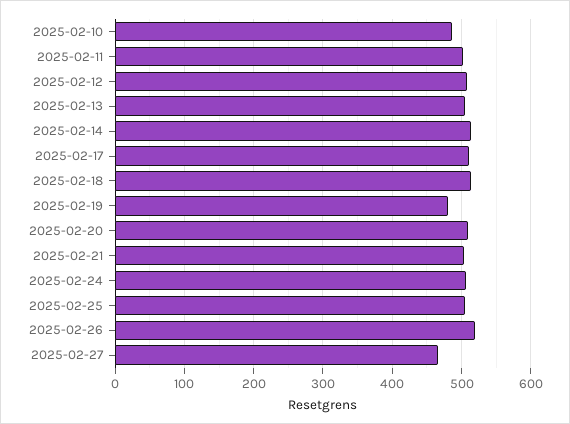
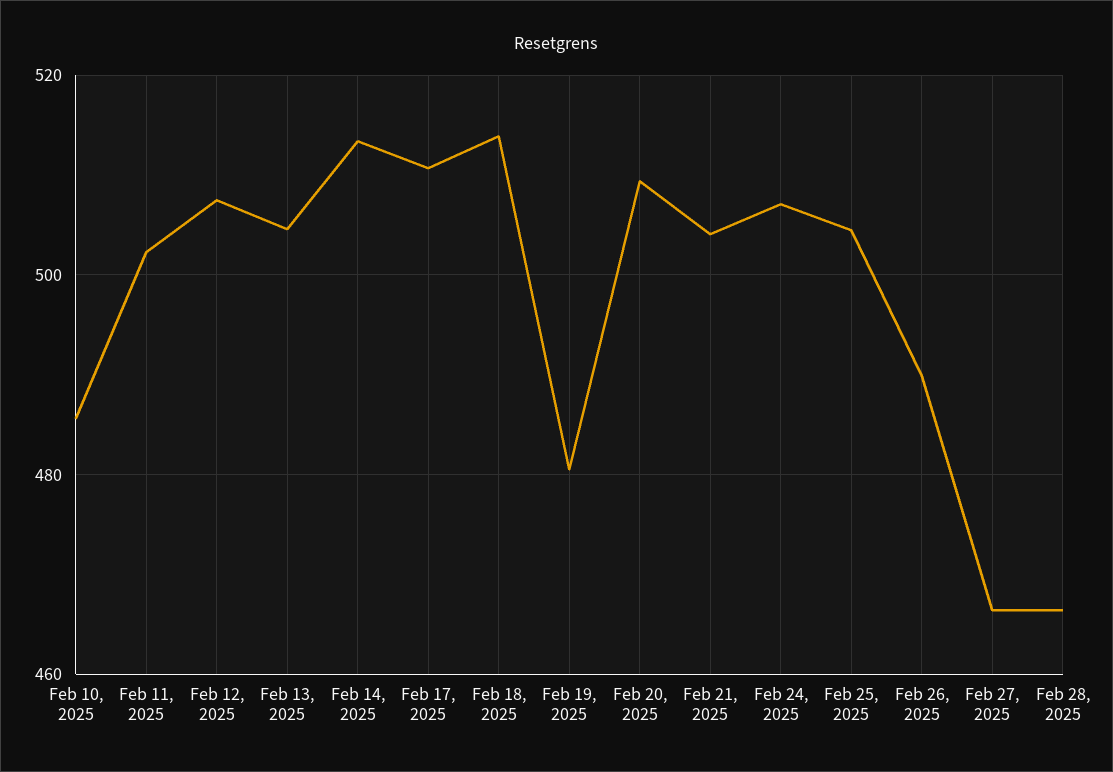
2025-02-26: 520 -> 490
Feb 28, 2025: none -> 466

